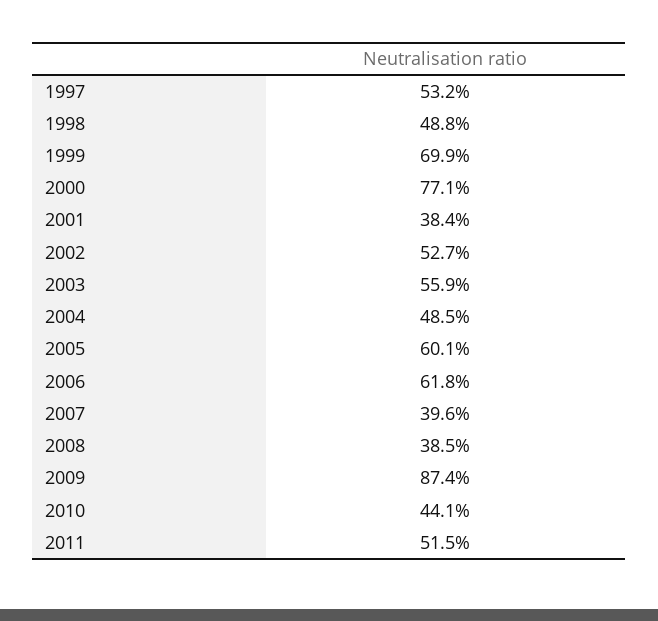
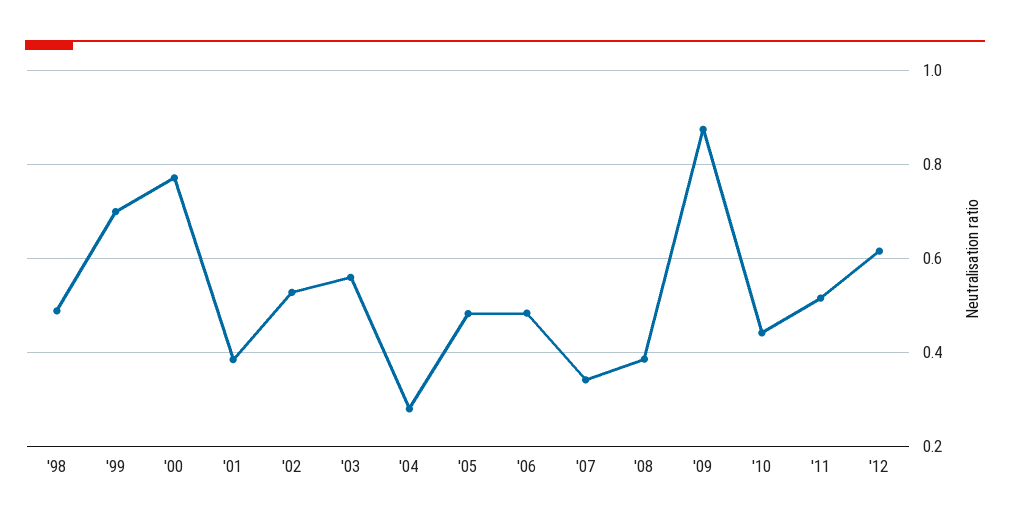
1997: 0.532 -> none
2004: 0.485 -> 0.28
2005: 0.601 -> 0.48
2006: 0.618 -> 0.48
2007: 0.396 -> 0.34
'12: none -> 0.62

